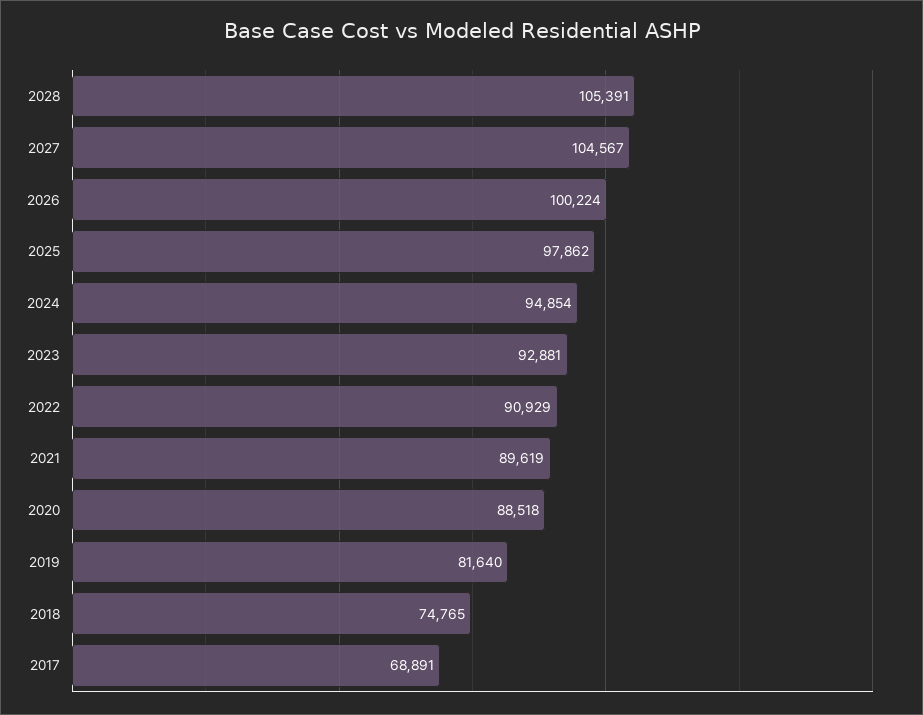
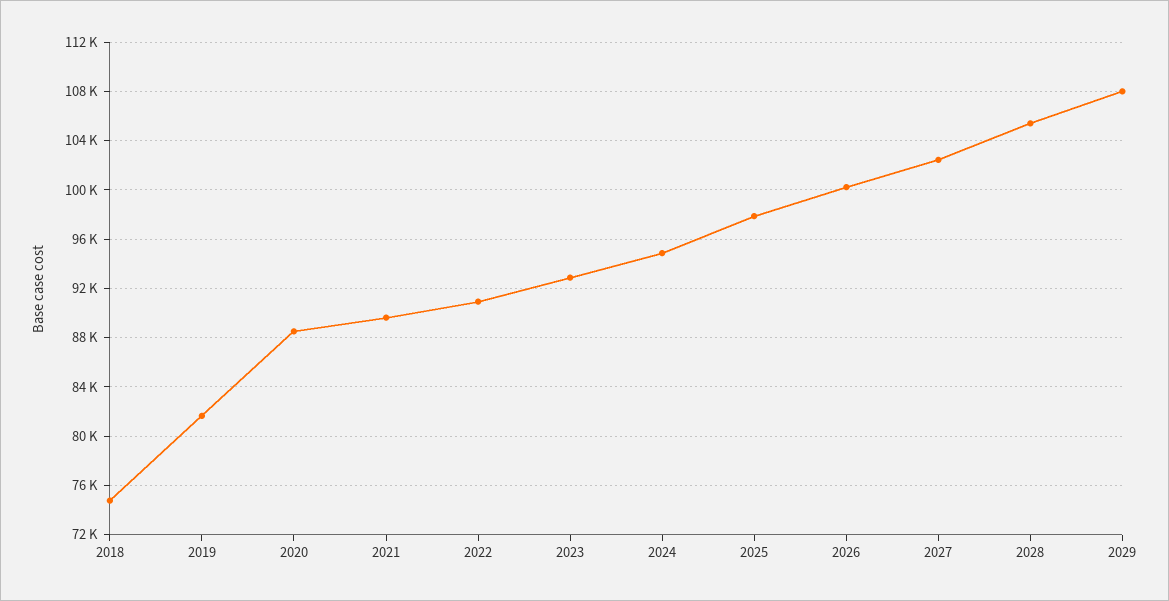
2027: 104567 -> 102500
2017: 68891 -> none
2029: none -> 108000

